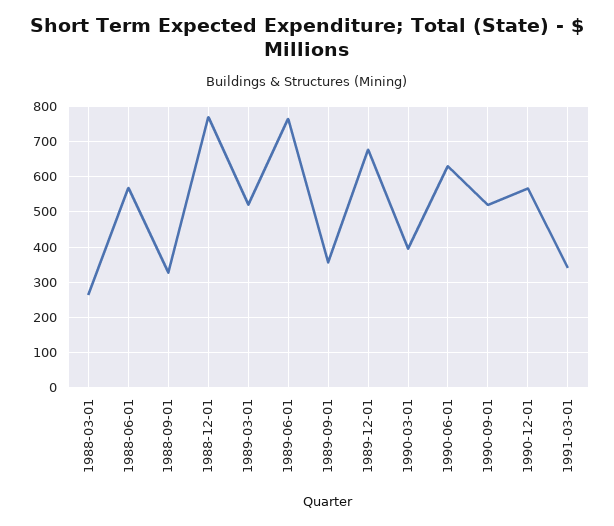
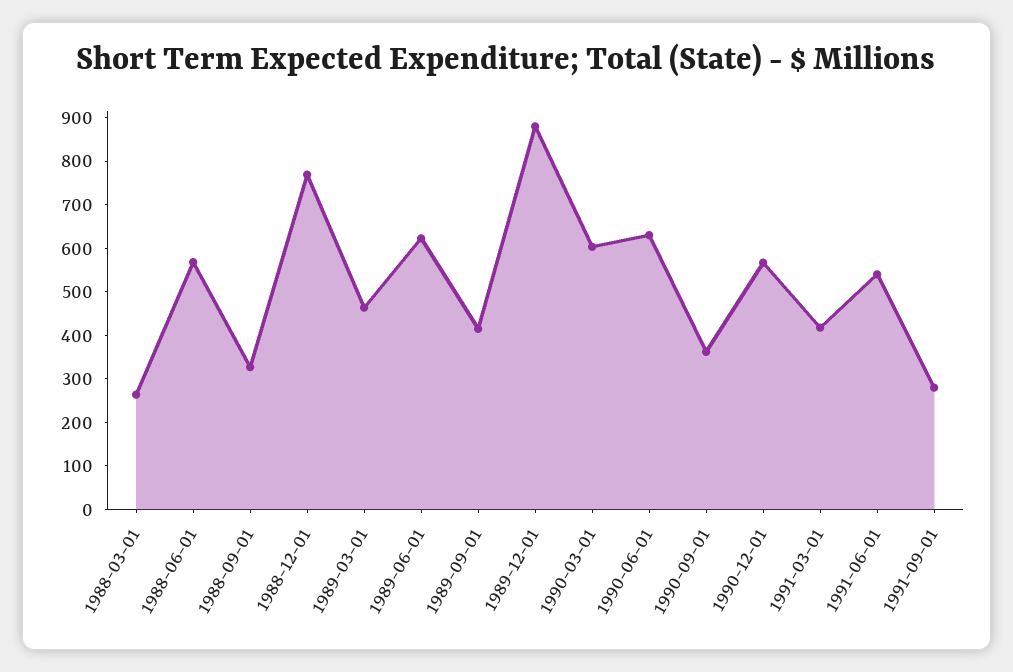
1989-03-01: 520 -> 460
1989-06-01: 760 -> 620
1989-09-01: 360 -> 420
1989-12-01: 680 -> 880
1990-03-01: 400 -> 600
1990-09-01: 520 -> 360
1991-03-01: 340 -> 420
1991-06-01: none -> 540
1991-09-01: none -> 280

